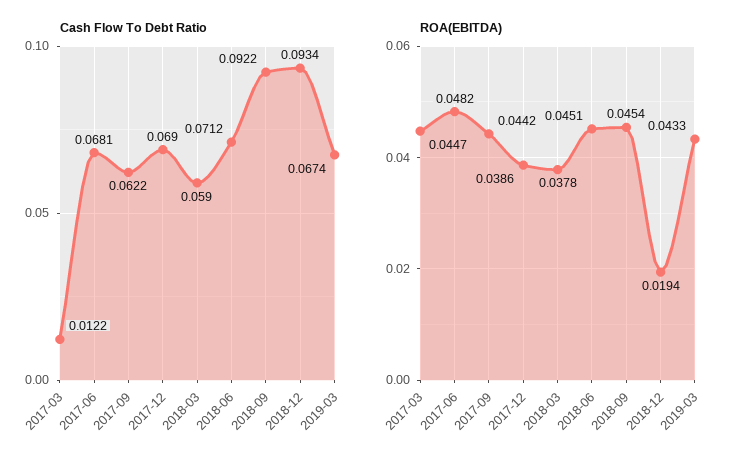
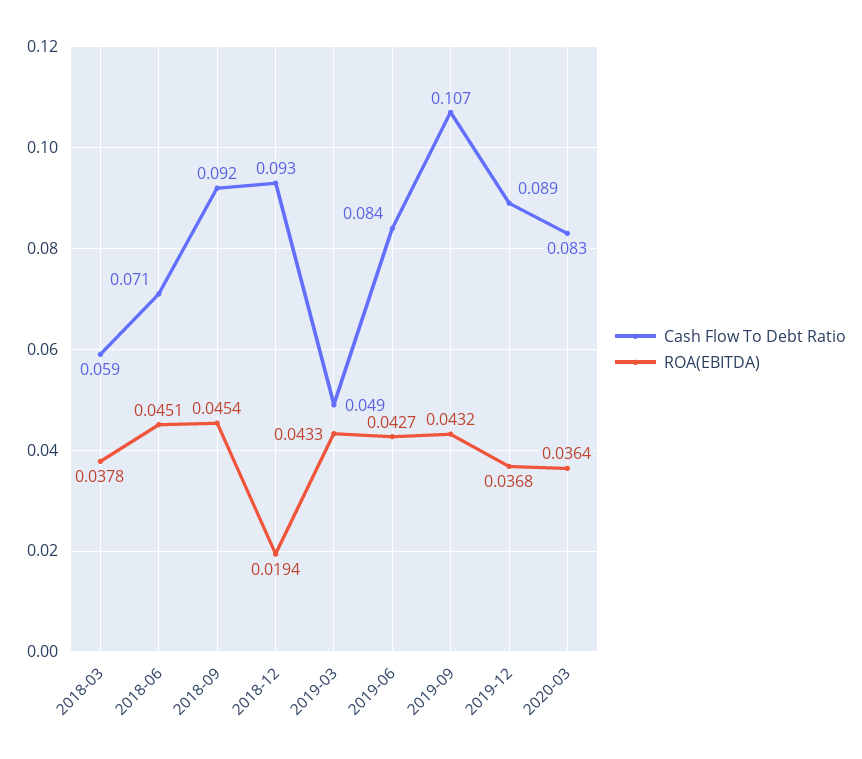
Cash Flow To Debt Ratio, 2017-03: 0.0122 -> none
Cash Flow To Debt Ratio, 2017-06: 0.0681 -> none
Cash Flow To Debt Ratio, 2017-09: 0.0622 -> none
Cash Flow To Debt Ratio, 2017-12: 0.069 -> none
Cash Flow To Debt Ratio, 2019-03: 0.0674 -> 0.049
ROA(EBITDA), 2017-03: 0.0447 -> none
ROA(EBITDA), 2017-06: 0.0482 -> none
ROA(EBITDA), 2017-09: 0.0442 -> none
ROA(EBITDA), 2017-12: 0.0386 -> none
Cash Flow To Debt Ratio, 2019-06: none -> 0.084
ROA(EBITDA), 2019-06: none -> 0.0427
Cash Flow To Debt Ratio, 2019-09: none -> 0.107
ROA(EBITDA), 2019-09: none -> 0.0432
Cash Flow To Debt Ratio, 2019-12: none -> 0.089
ROA(EBITDA), 2019-12: none -> 0.0368
Cash Flow To Debt Ratio, 2020-03: none -> 0.083
ROA(EBITDA), 2020-03: none -> 0.0364

